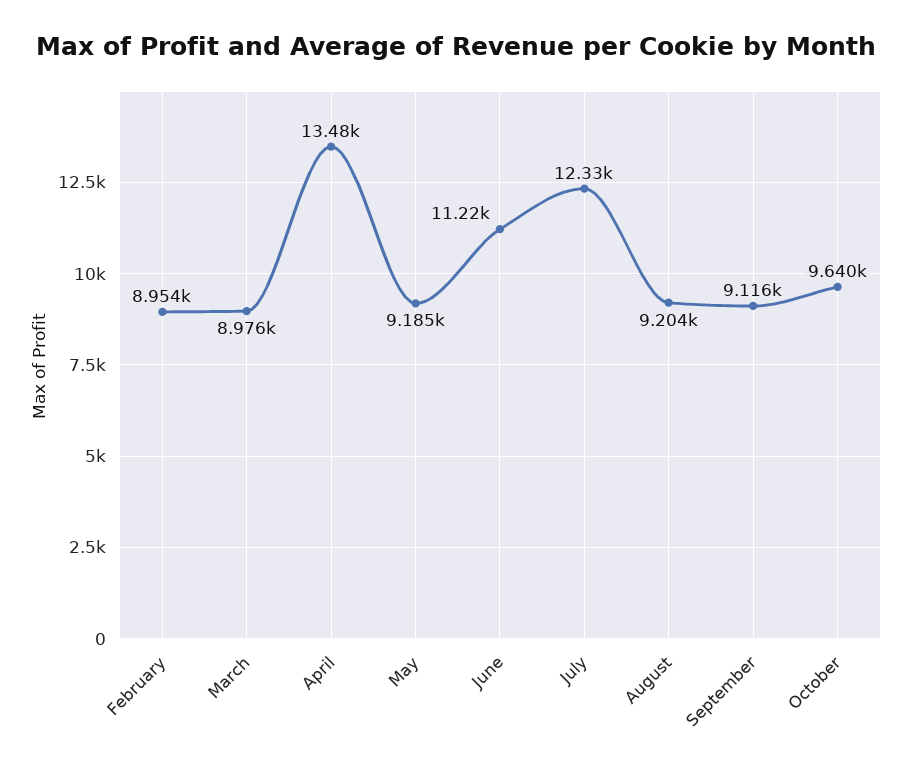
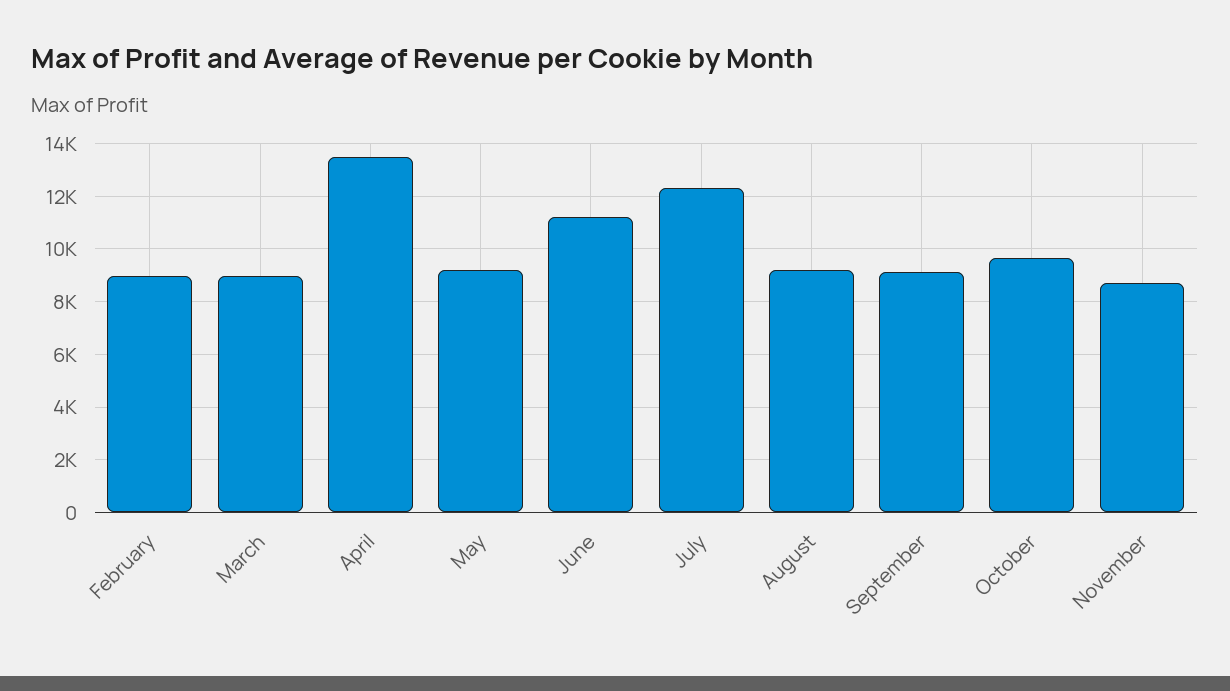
November: none -> 8750

